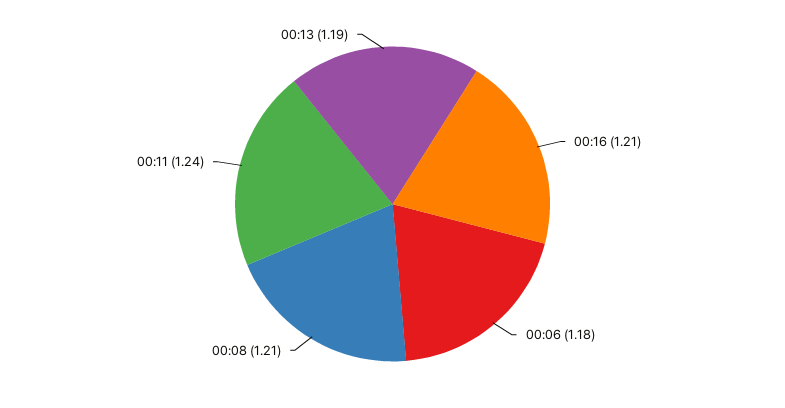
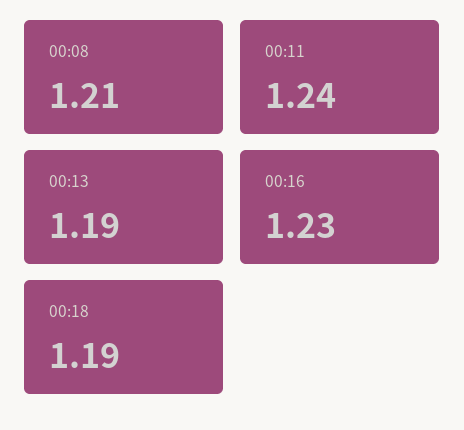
00:16: 1.21 -> 1.23
00:06: 1.18 -> none
00:18: none -> 1.19

